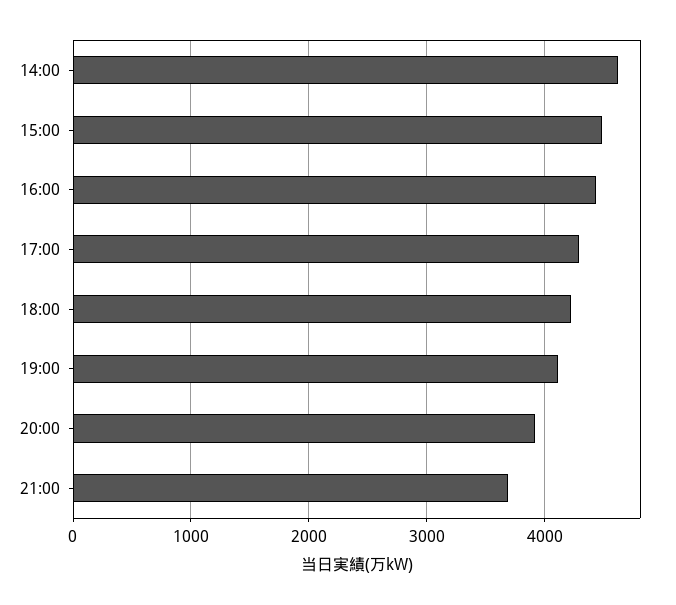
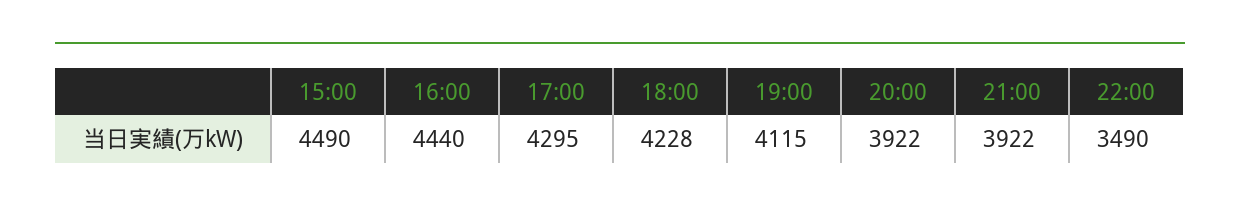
14:00: 4600 -> none
21:00: 3700 -> 3922
22:00: none -> 3490

